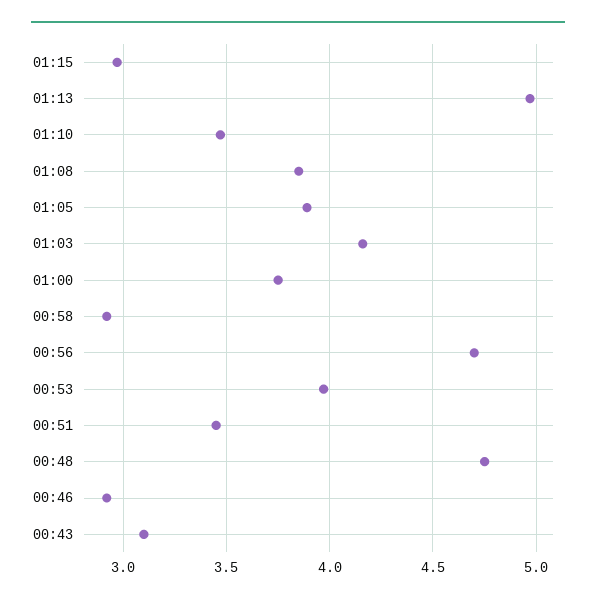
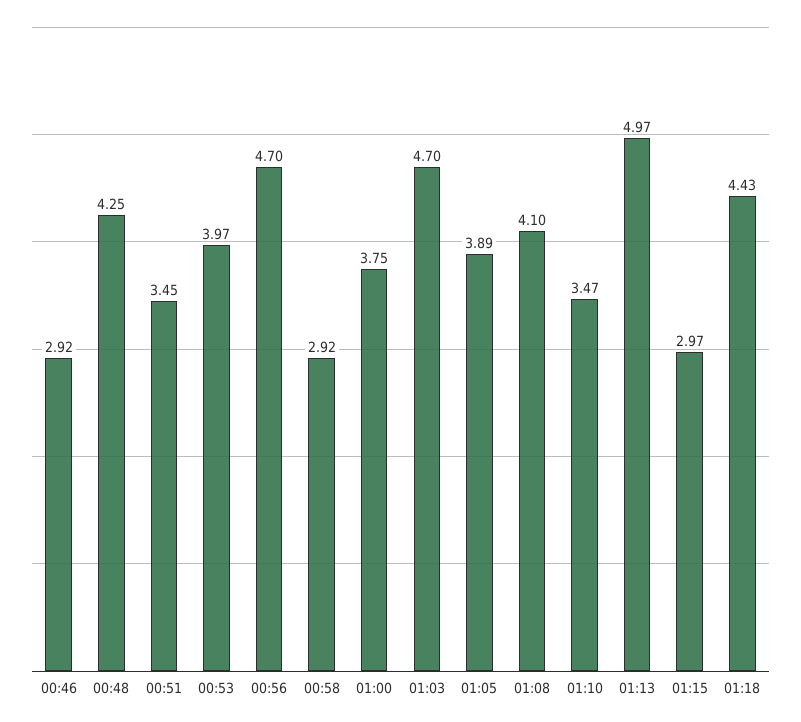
01:08: 3.85 -> 4.1
01:03: 4.15 -> 4.7
00:48: 4.75 -> 4.25
00:43: 3.1 -> none
01:18: none -> 4.43

